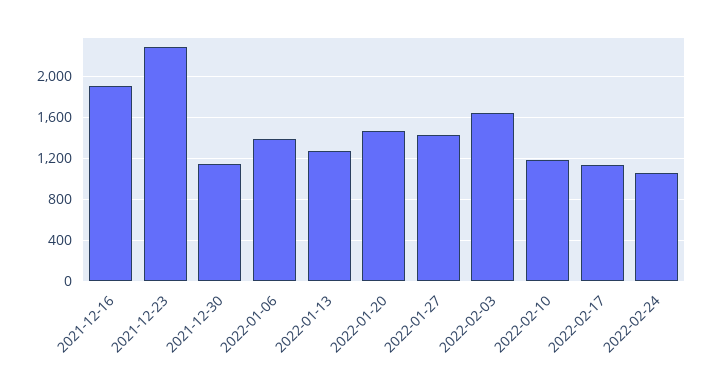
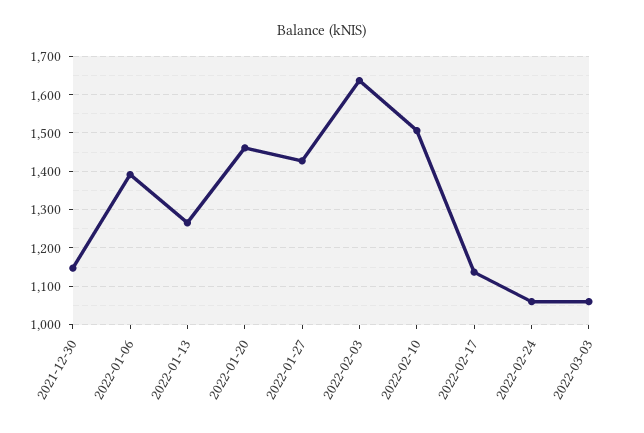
2021-12-16: 1900 -> none
2021-12-23: 2300 -> none
2022-02-10: 1200 -> 1500
2022-03-03: none -> 1060

